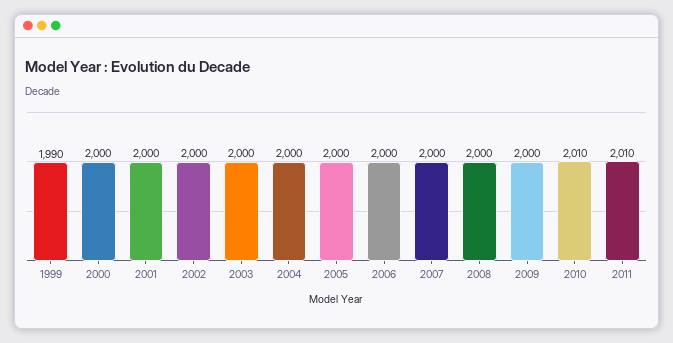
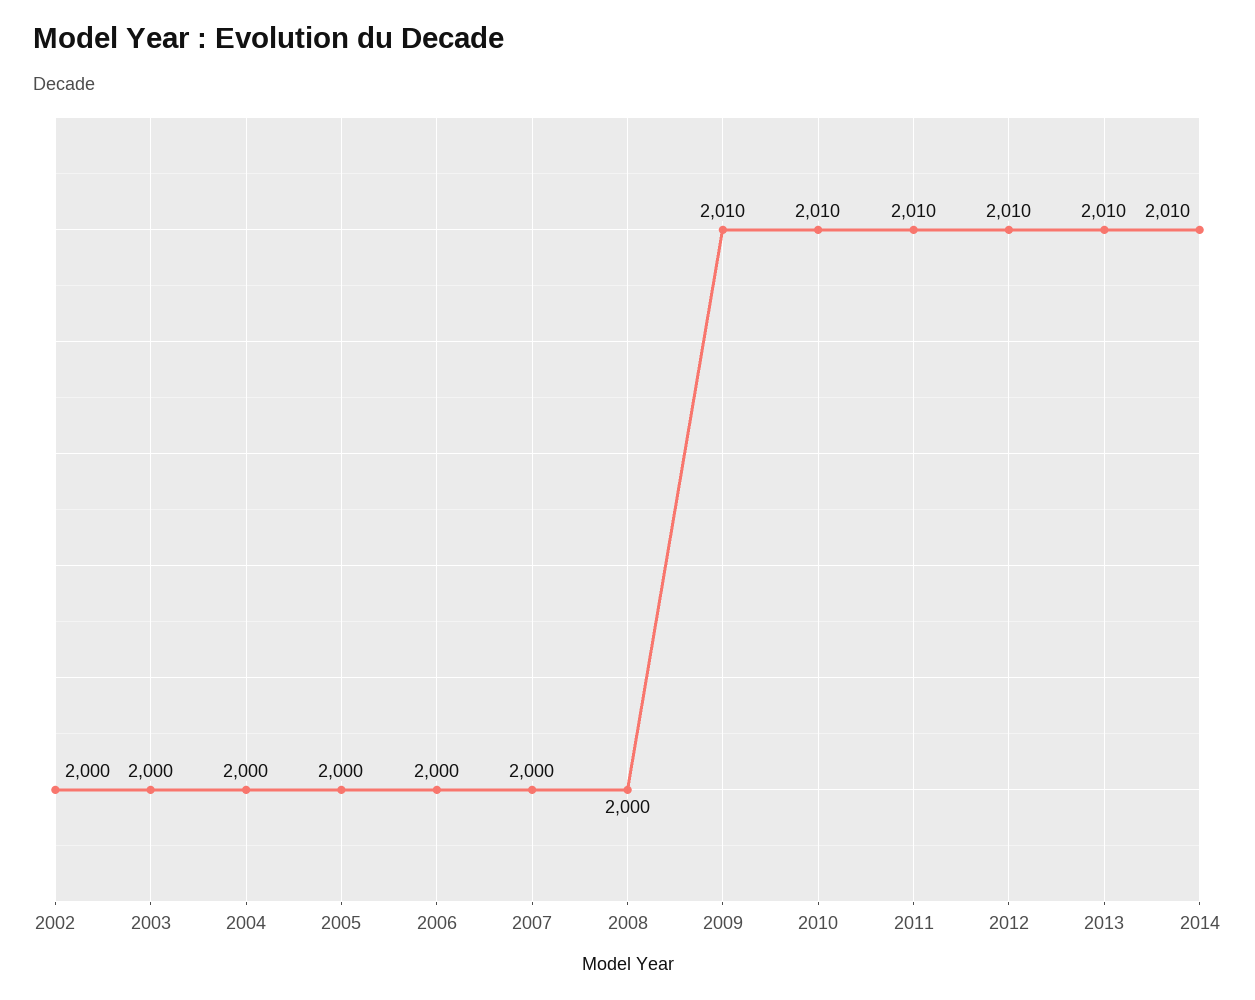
1999: 1990 -> none
2000: 2000 -> none
2001: 2000 -> none
2009: 2000 -> 2010
2012: none -> 2010
2013: none -> 2010
2014: none -> 2010

